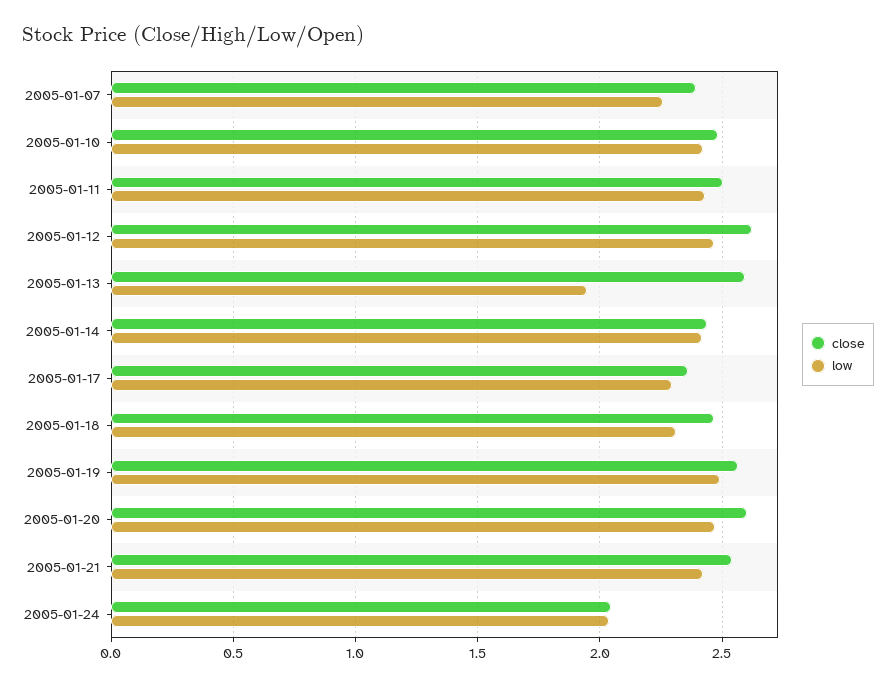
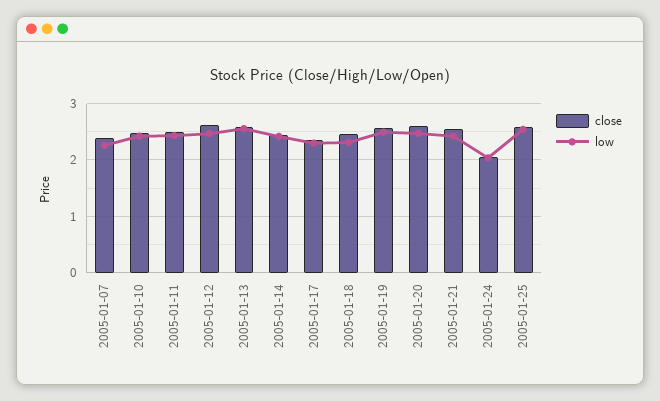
low, 2005-01-13: 1.95 -> 2.6
close, 2005-01-25: none -> 2.6
low, 2005-01-25: none -> 2.6

